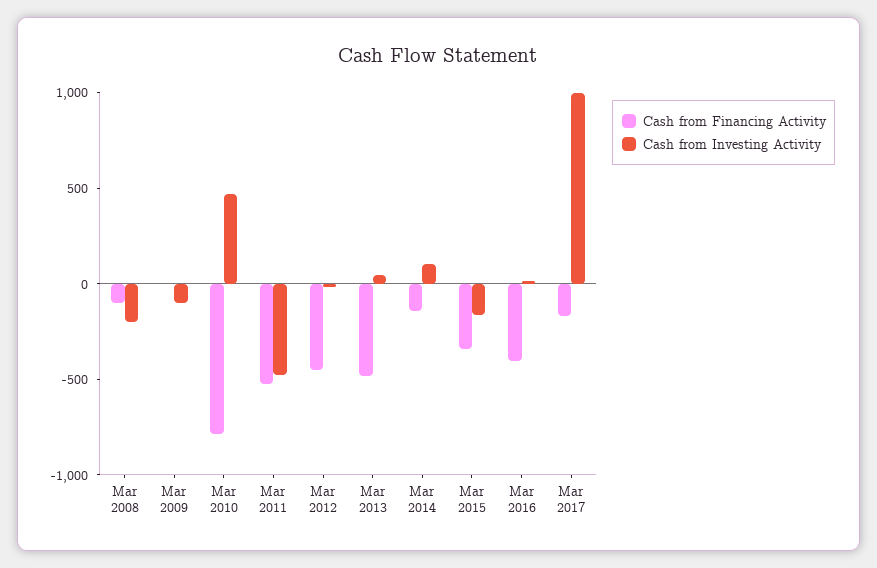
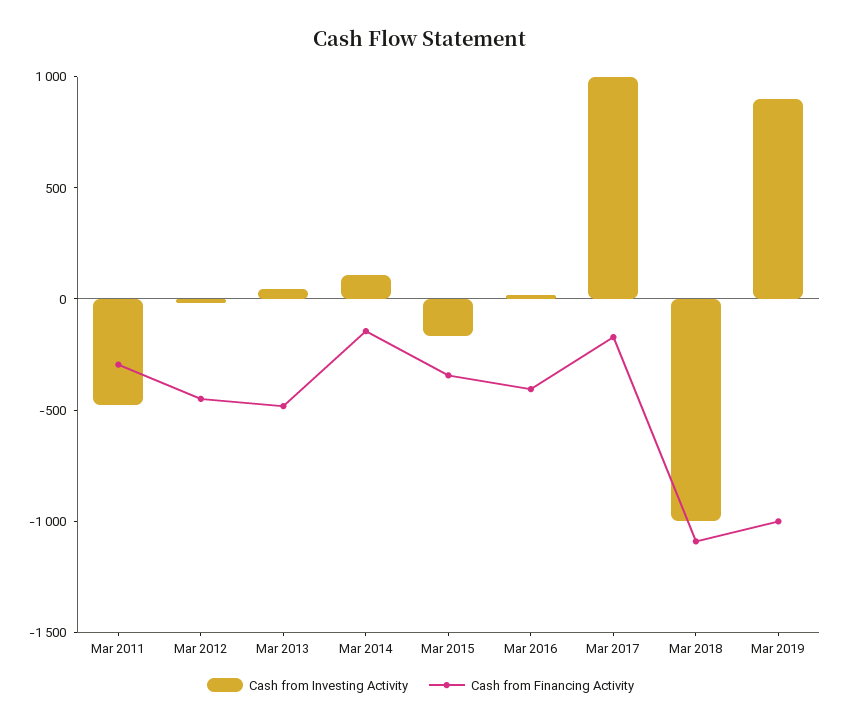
Cash from Financing Activity, Mar 2008: -100 -> none
Cash from Investing Activity, Mar 2008: -200 -> none
Cash from Financing Activity, Mar 2009: 0 -> none
Cash from Investing Activity, Mar 2009: -100 -> none
Cash from Financing Activity, Mar 2010: -800 -> none
Cash from Investing Activity, Mar 2010: 500 -> none
Cash from Financing Activity, Mar 2011: -500 -> -300
Cash from Investing Activity, Mar 2018: none -> -1000
Cash from Financing Activity, Mar 2018: none -> -1100
Cash from Investing Activity, Mar 2019: none -> 900
Cash from Financing Activity, Mar 2019: none -> -1000

